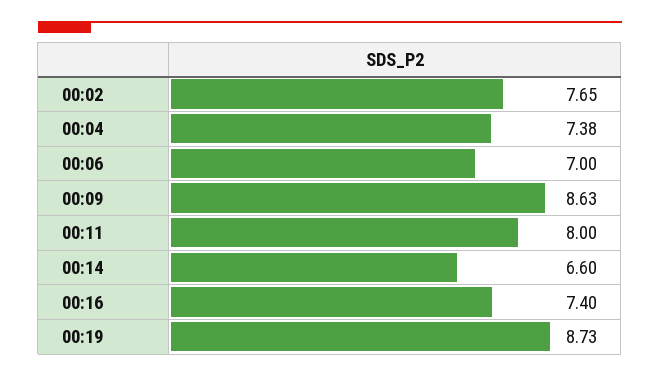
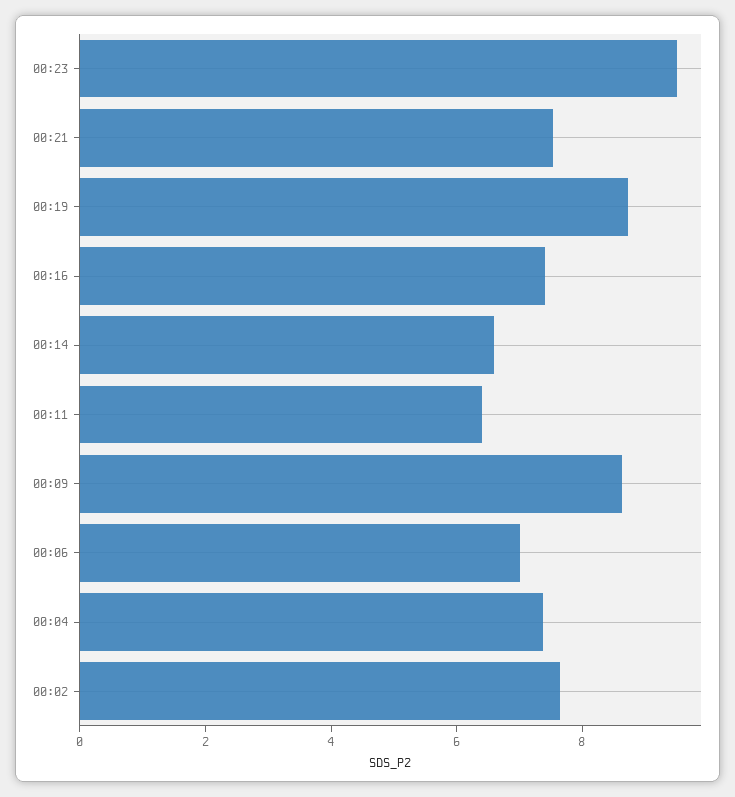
00:11: 8 -> 6.5
00:23: none -> 9.5
00:21: none -> 7.5

